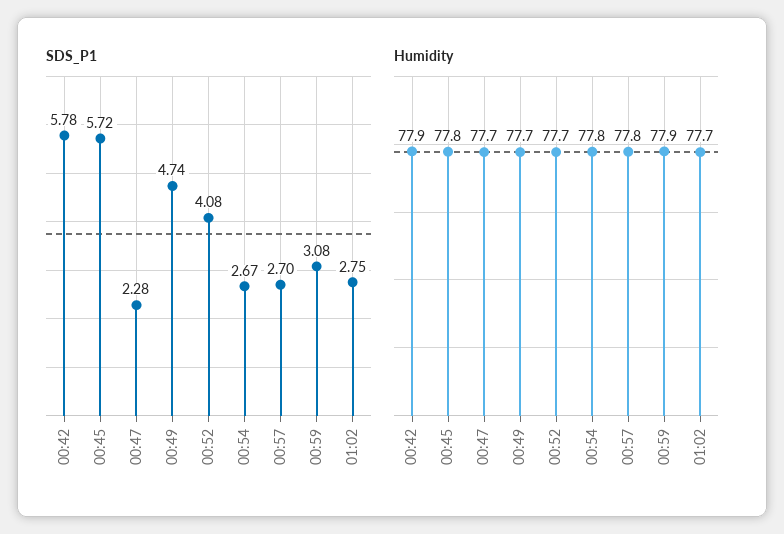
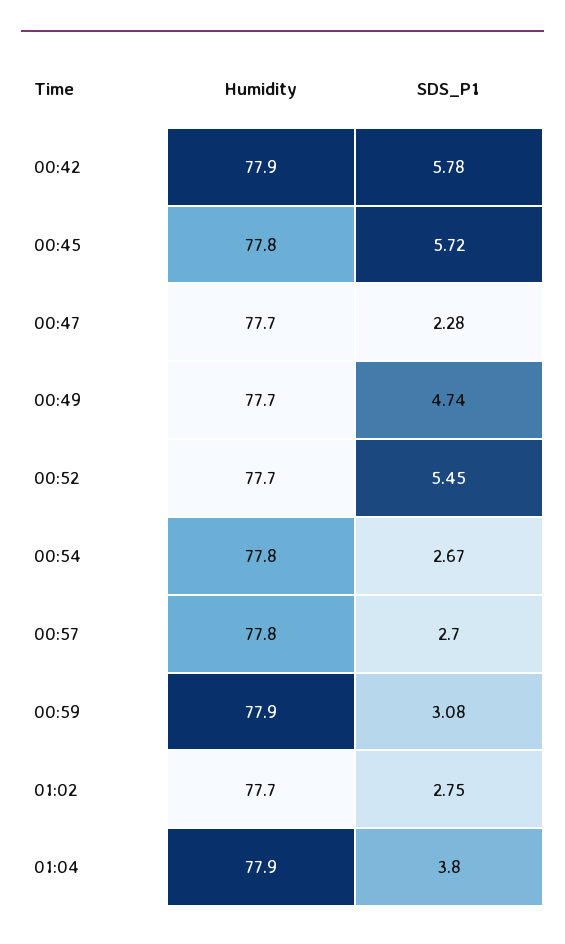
SDS_P1, 00:52: 4.08 -> 5.45
Humidity, 01:04: none -> 77.9
SDS_P1, 01:04: none -> 3.8

